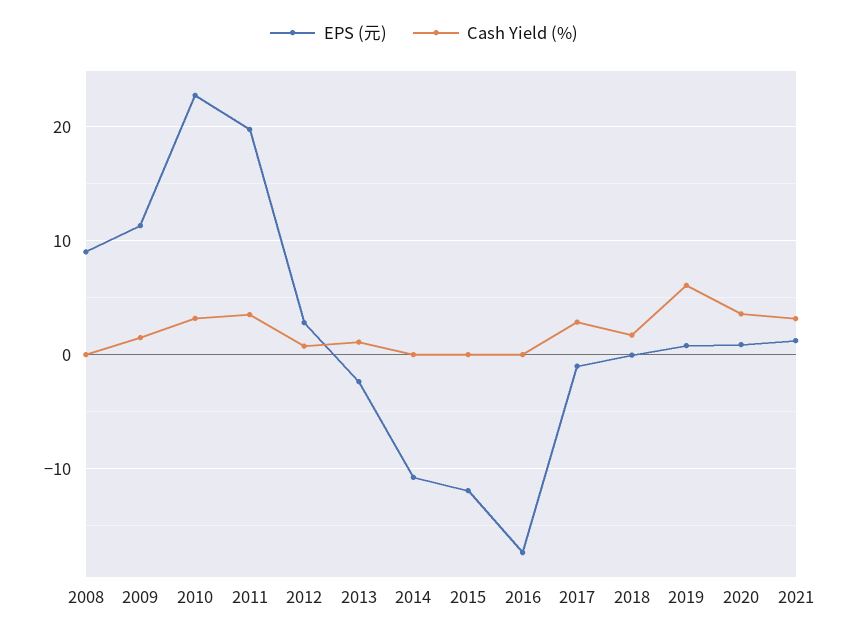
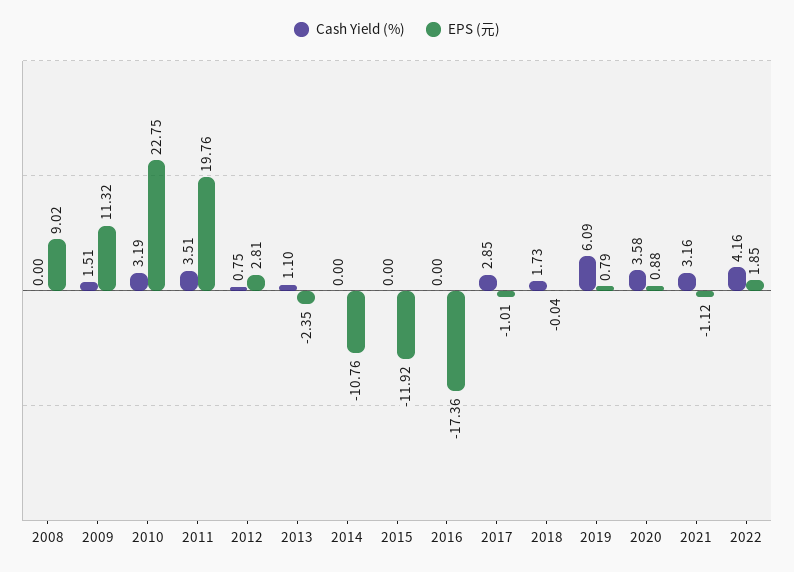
EPS (元), 2021: 1 -> -1.12
Cash Yield (%), 2022: none -> 4.16
EPS (元), 2022: none -> 1.85

